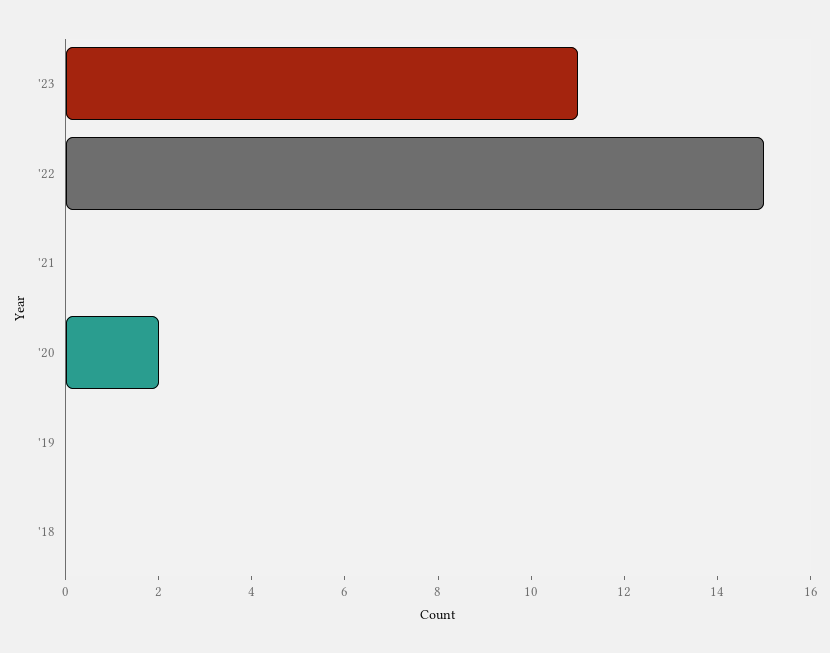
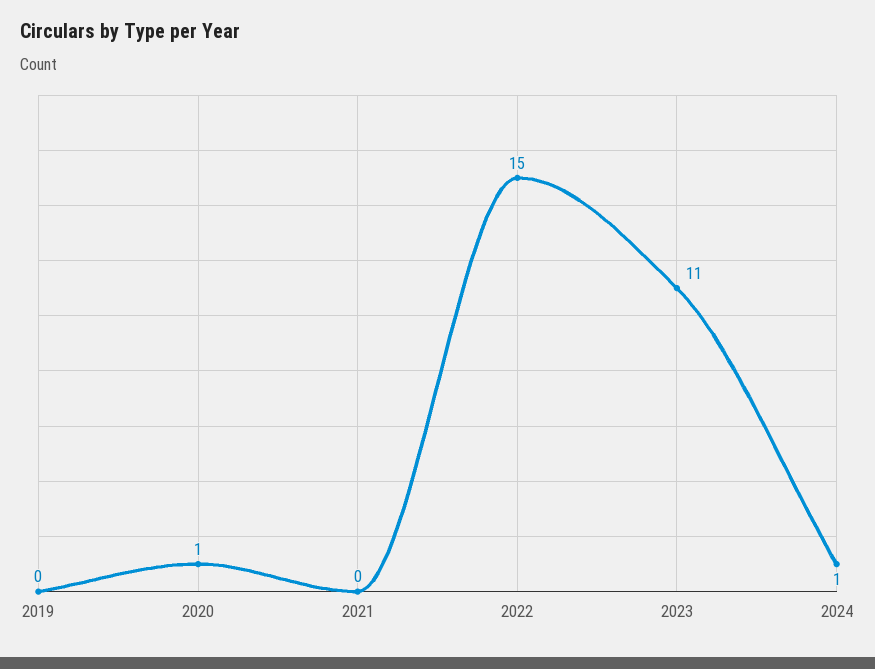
'20: 2 -> 1
'18: 0 -> none
2024: none -> 1

